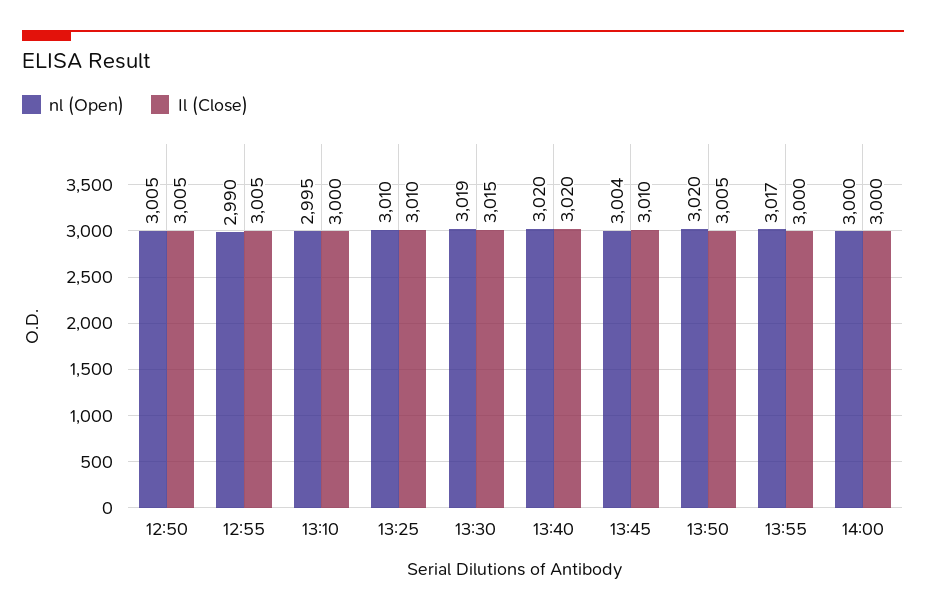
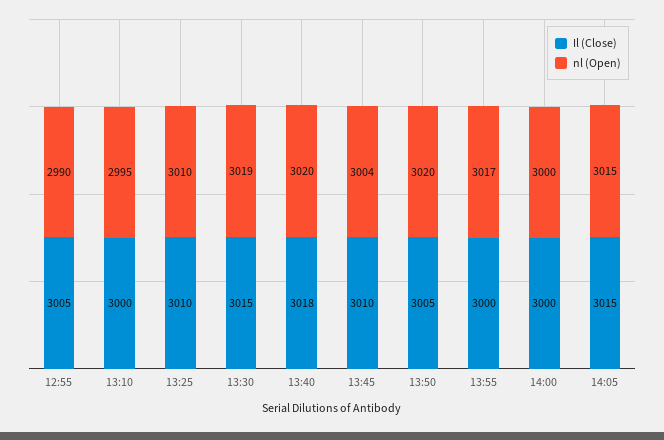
nl (Open), 12:50: 3005 -> none
Il (Close), 12:50: 3005 -> none
Il (Close), 13:40: 3020 -> 3018
Il (Close), 14:05: none -> 3015
nl (Open), 14:05: none -> 3015

